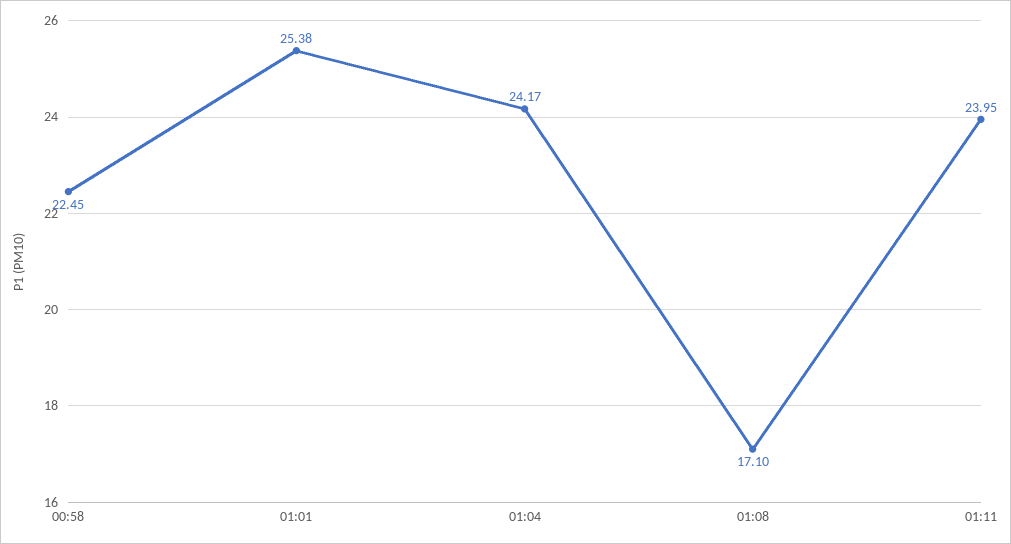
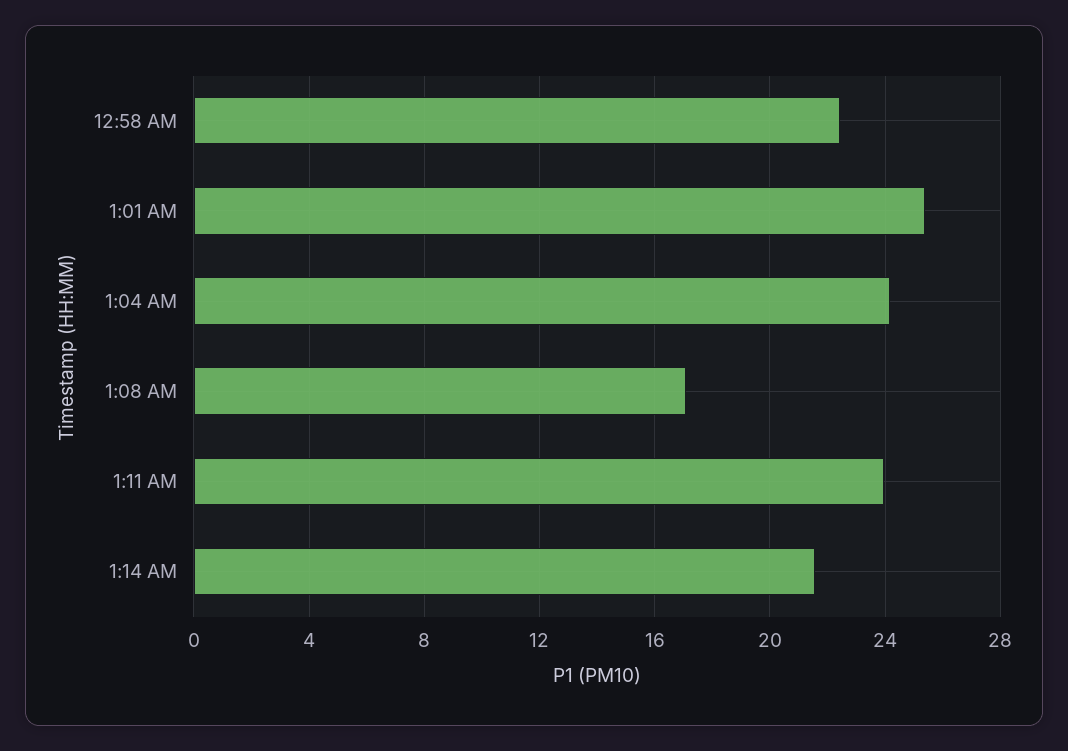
1:14 AM: none -> 21.5

